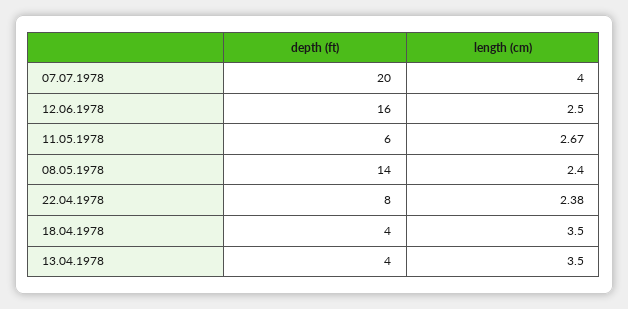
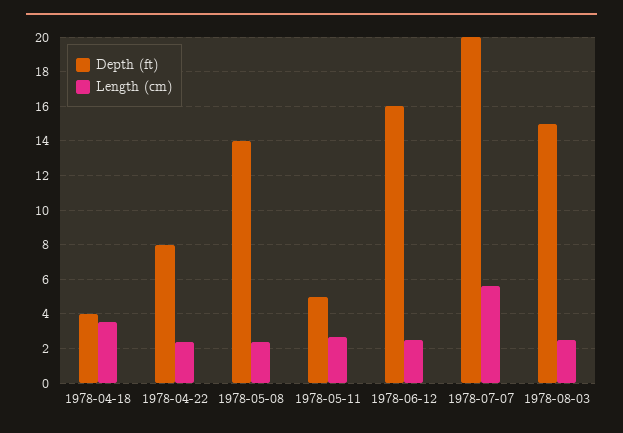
length (cm), 07.07.1978: 4 -> 5.5
depth (ft), 11.05.1978: 6 -> 5
depth (ft), 13.04.1978: 4 -> none
length (cm), 13.04.1978: 3.5 -> none
depth (ft), 1978-08-03: none -> 15
length (cm), 1978-08-03: none -> 2.5

